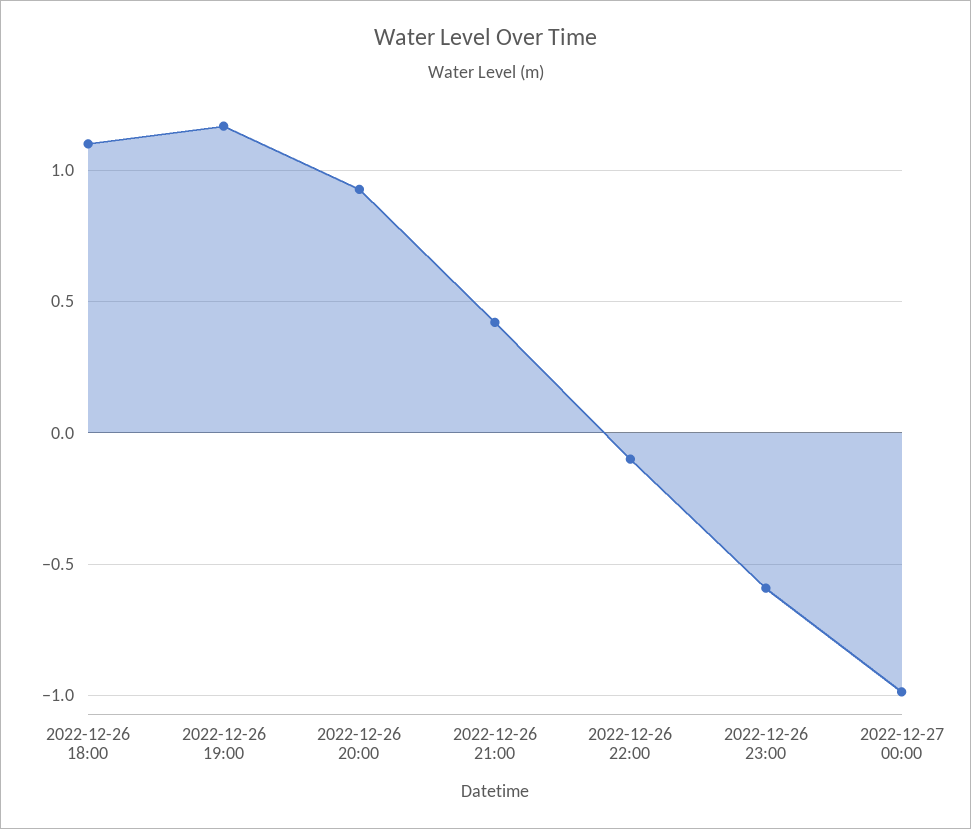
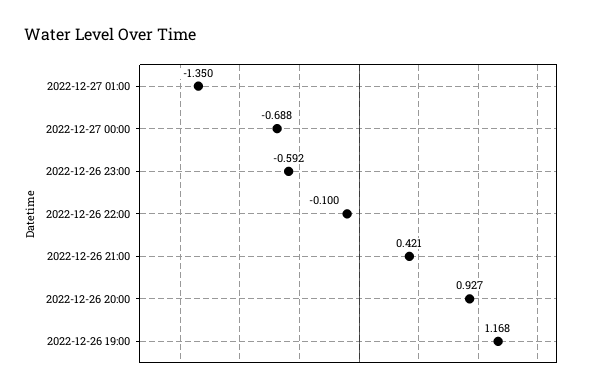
2022-12-26 18:00: 1.1 -> none
2022-12-27 00:00: -1 -> -0.688
2022-12-27 01:00: none -> -1.35

